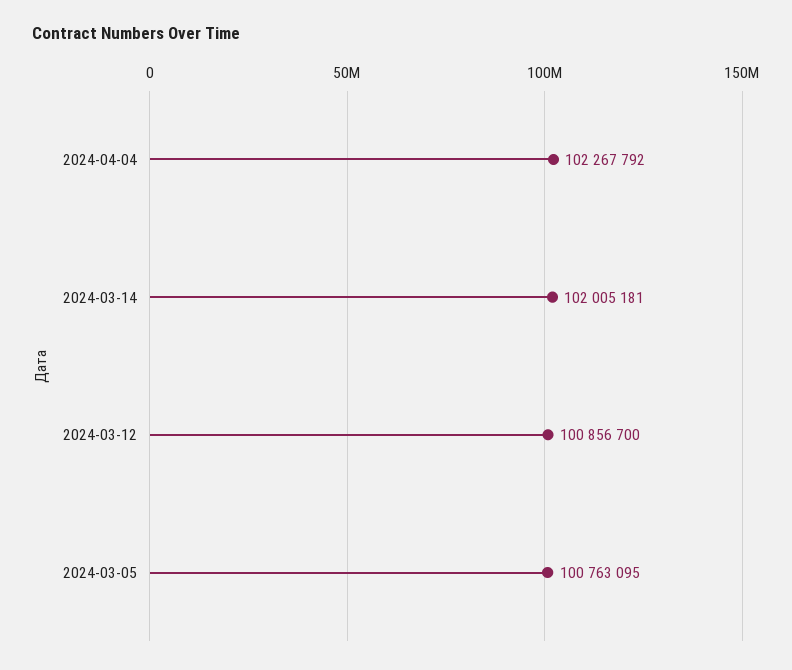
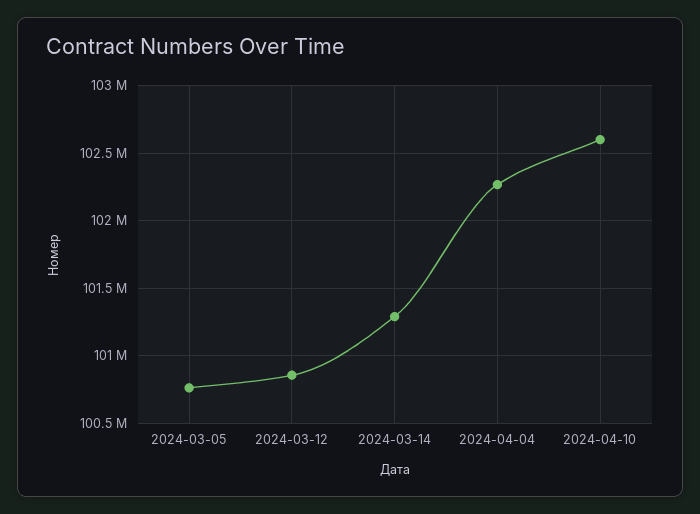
2024-03-14: 102005181 -> 101300000
2024-04-10: none -> 102600000

